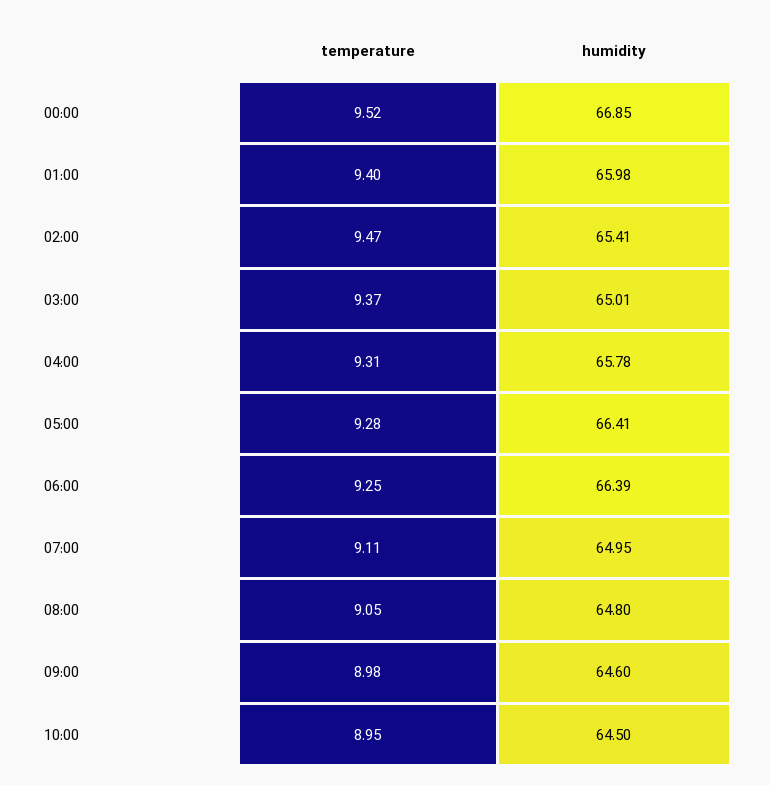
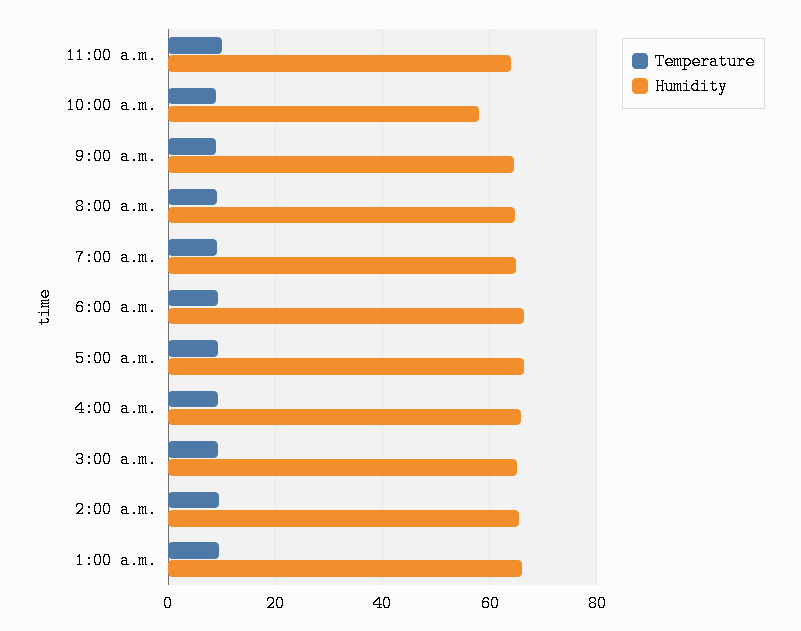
temperature, 00:00: 9.52 -> none
humidity, 00:00: 66.85 -> none
humidity, 10:00: 64.5 -> 58
temperature, 11:00 a.m.: none -> 10
humidity, 11:00 a.m.: none -> 64

